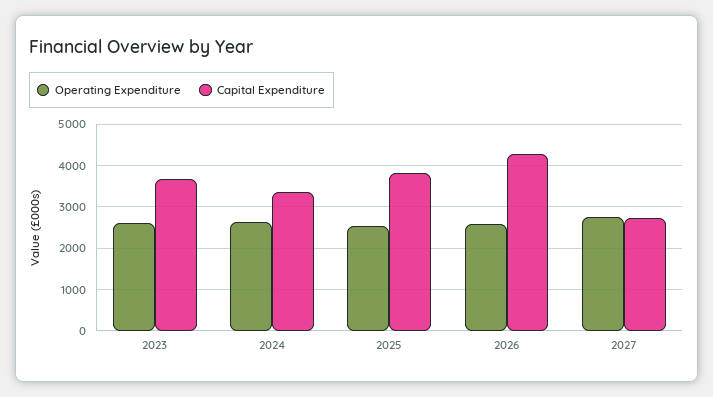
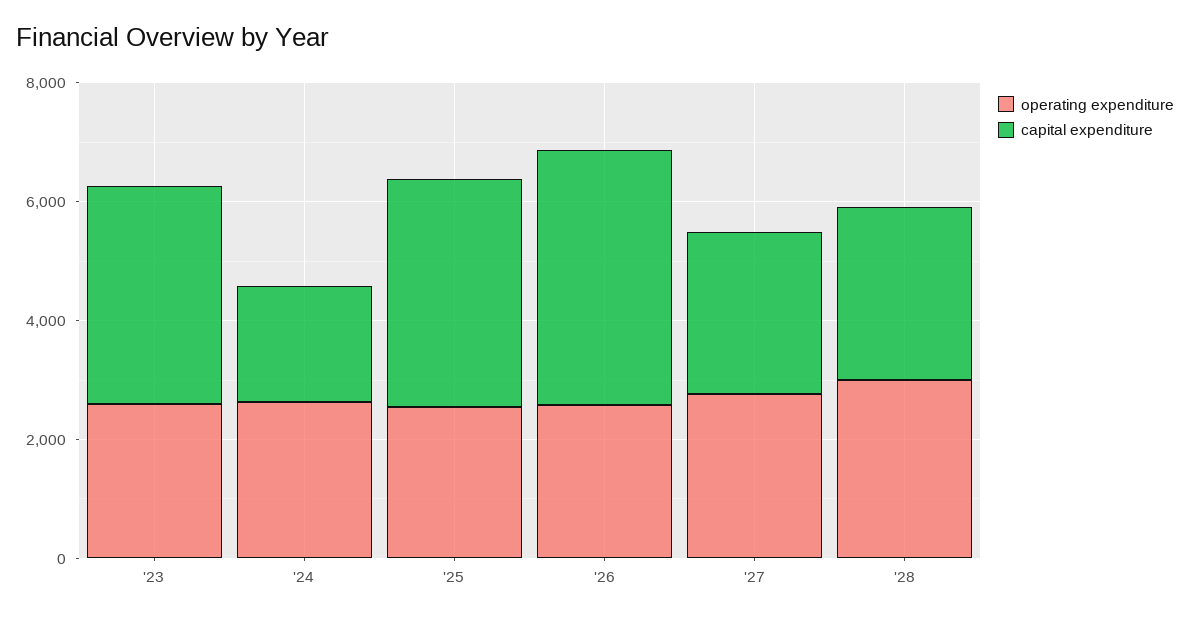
Capital Expenditure, 2024: 3400 -> 2000
Operating Expenditure, '28: none -> 3000
Capital Expenditure, '28: none -> 3000

